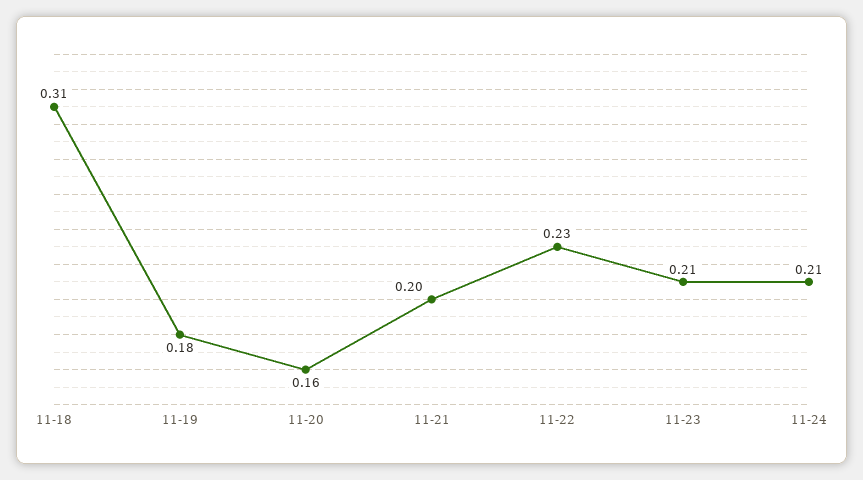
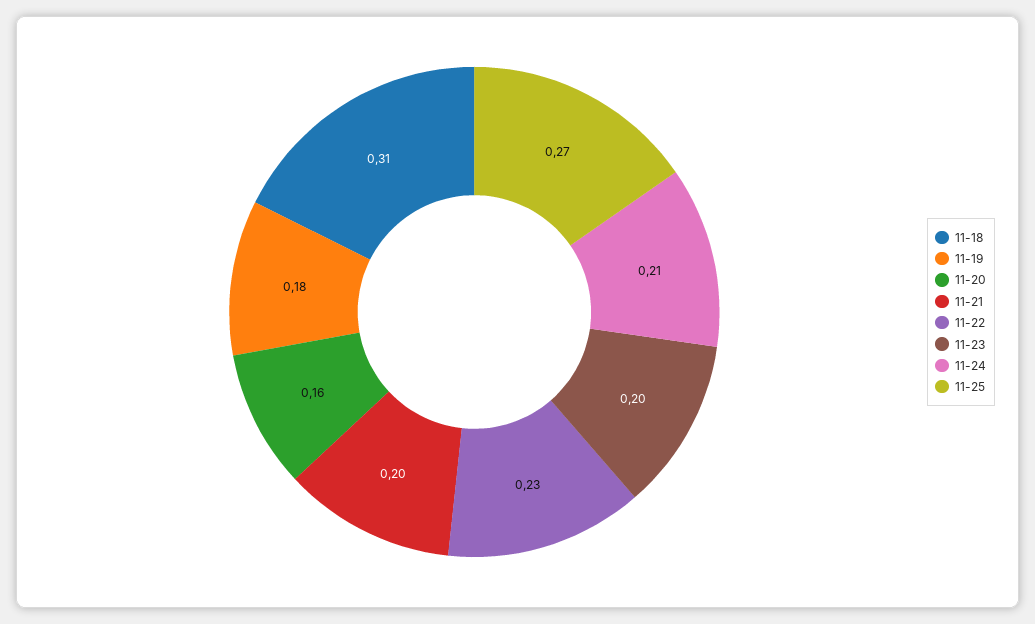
11-23: 0.21 -> 0.2
11-25: none -> 0.27

